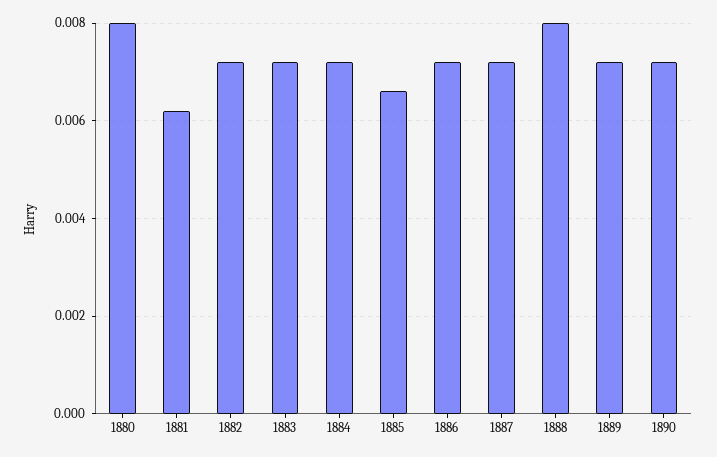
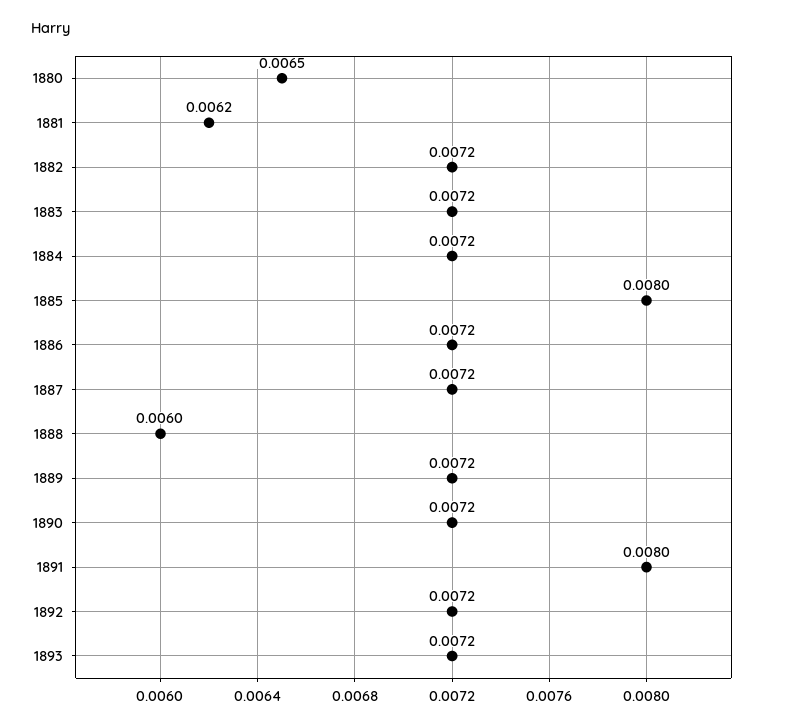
1880: 0.008 -> 0.0065
1885: 0.0065 -> 0.008
1888: 0.008 -> 0.006
1891: none -> 0.008
1892: none -> 0.0072
1893: none -> 0.0072

